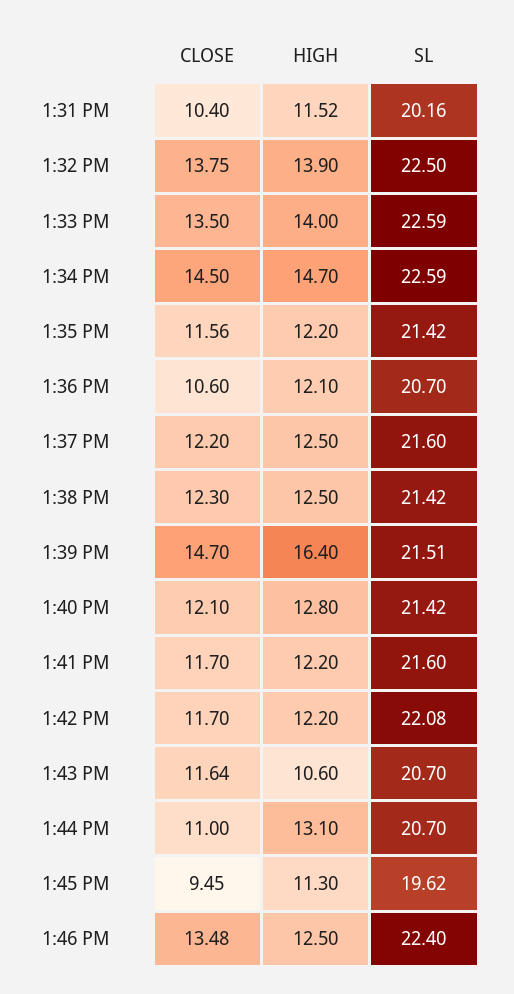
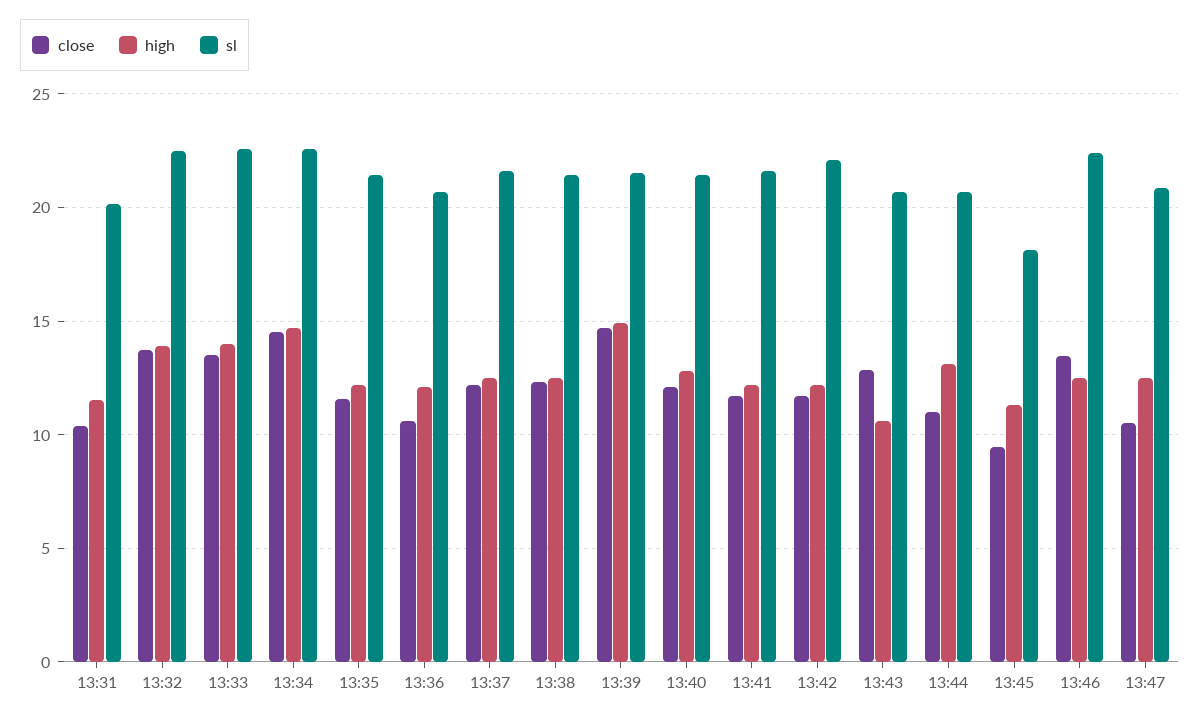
HIGH, 1:39 PM: 16.4 -> 15
CLOSE, 1:43 PM: 11.64 -> 13
SL, 1:45 PM: 19.62 -> 18
CLOSE, 13:47: none -> 10.5
HIGH, 13:47: none -> 12.5
SL, 13:47: none -> 21

